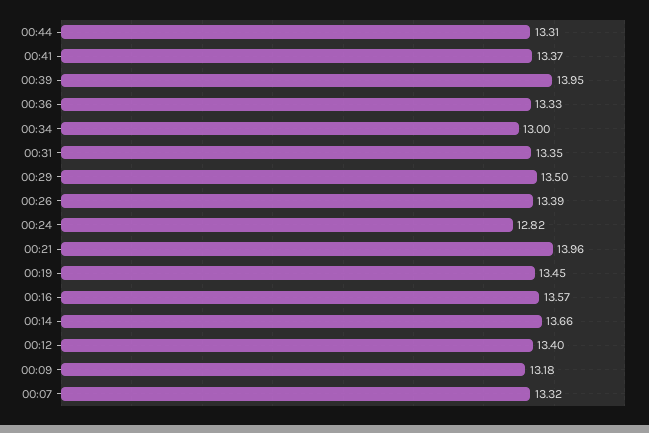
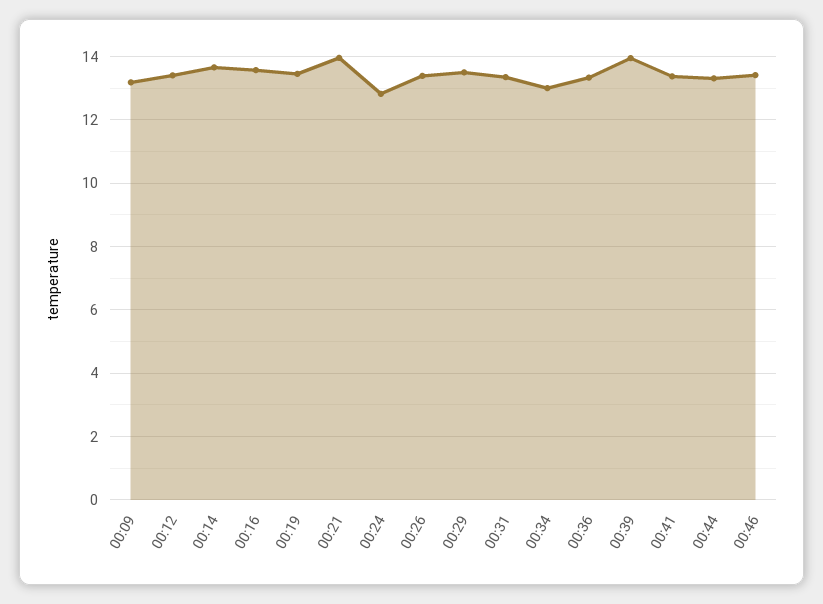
00:07: 13.32 -> none
00:46: none -> 13.4

